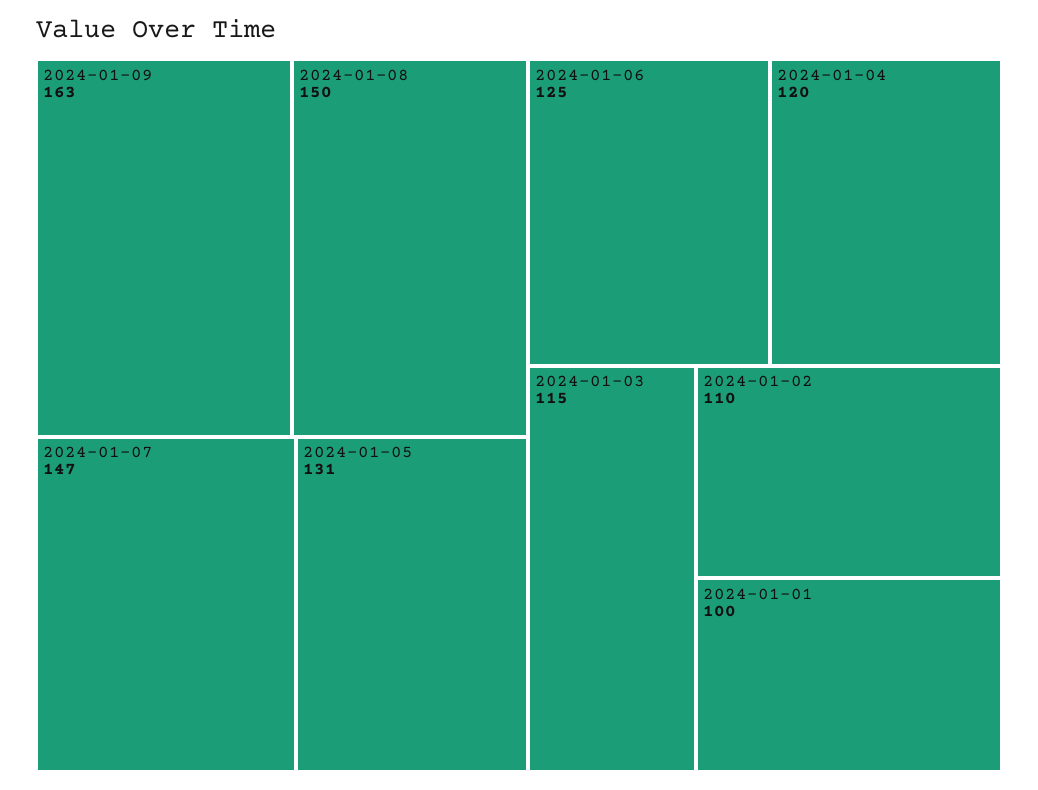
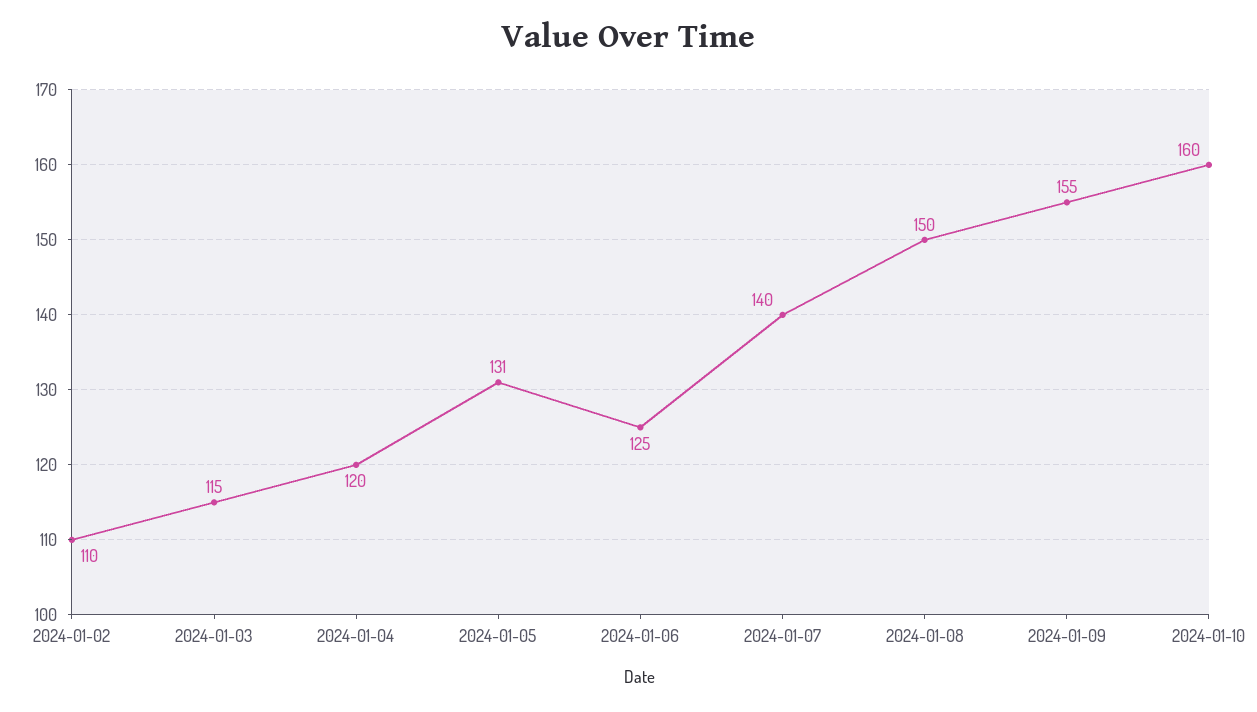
2024-01-09: 163 -> 155
2024-01-07: 147 -> 140
2024-01-01: 100 -> none
2024-01-10: none -> 160

